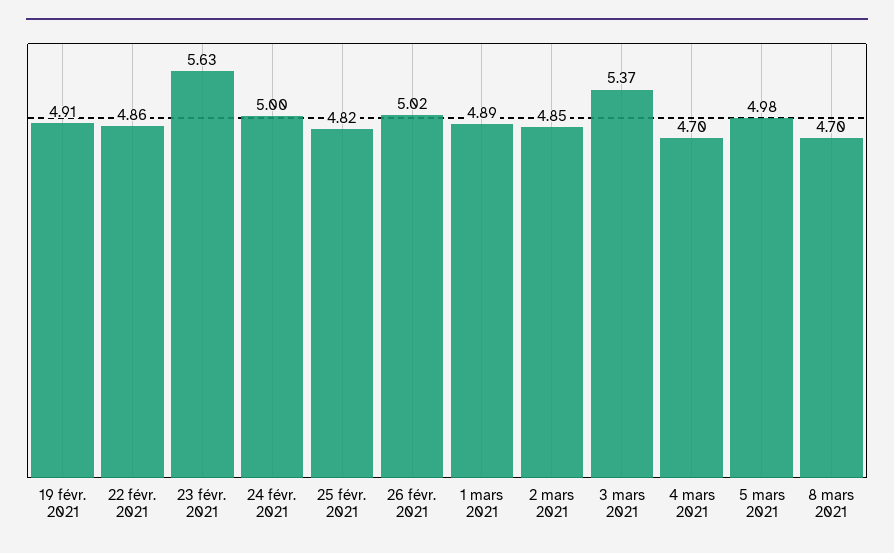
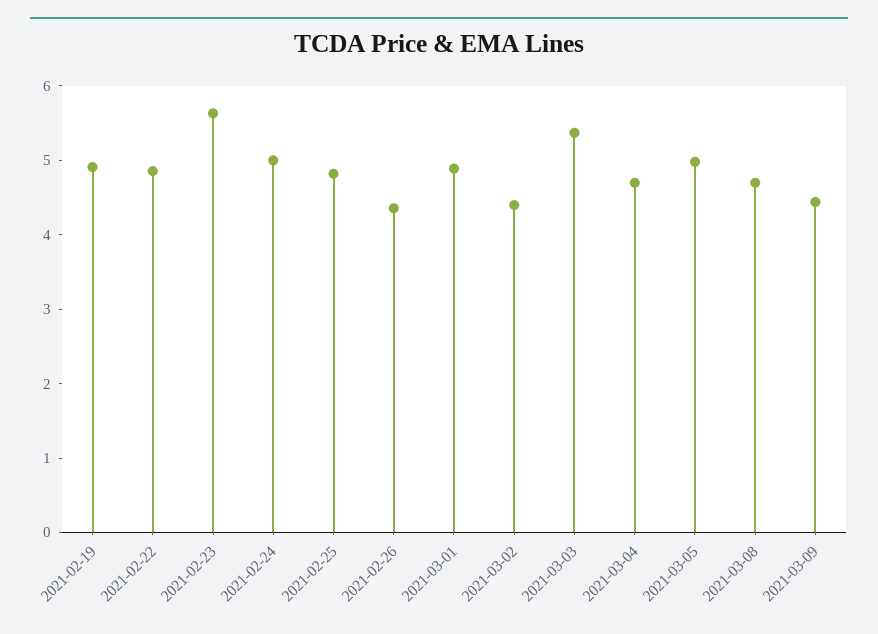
26 févr. 2021: 5.02 -> 4.4
2 mars 2021: 4.85 -> 4.4
2021-03-09: none -> 4.4

